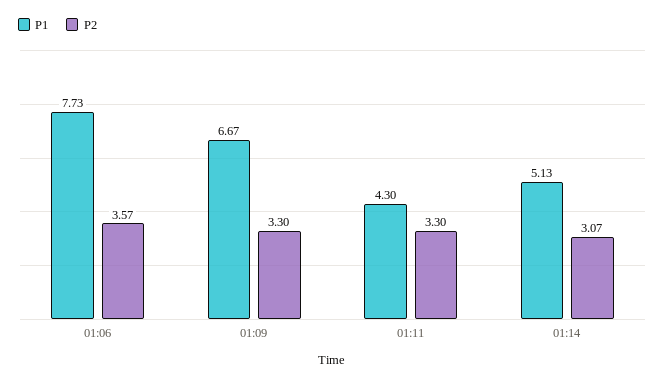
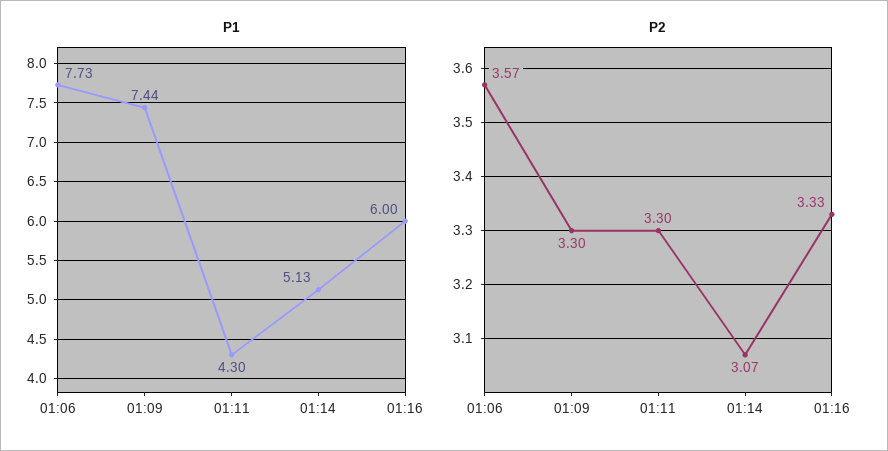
P1, 01:09: 6.67 -> 7.44
P1, 01:16: none -> 6
P2, 01:16: none -> 3.33

